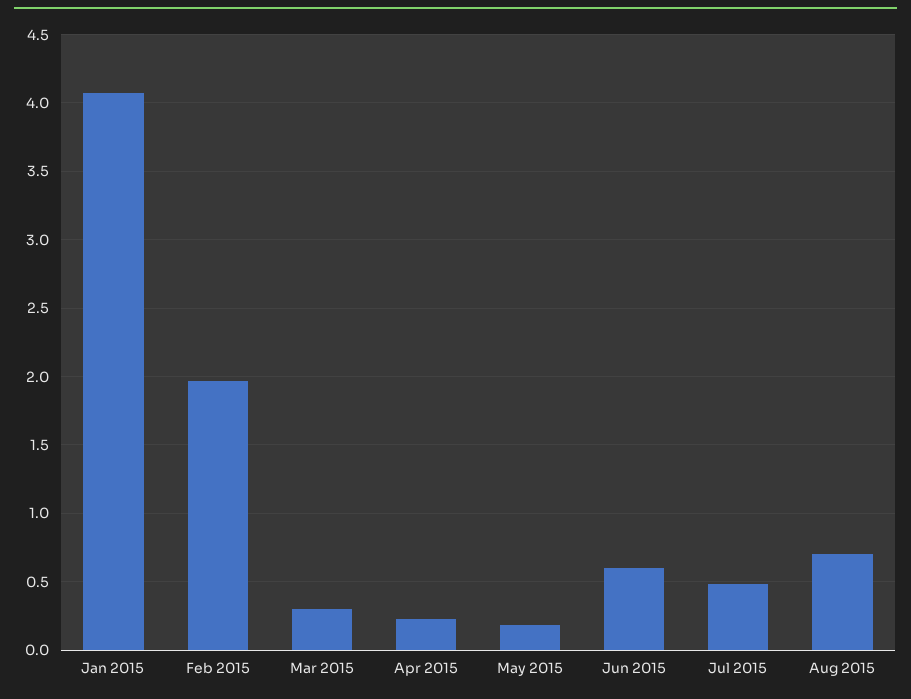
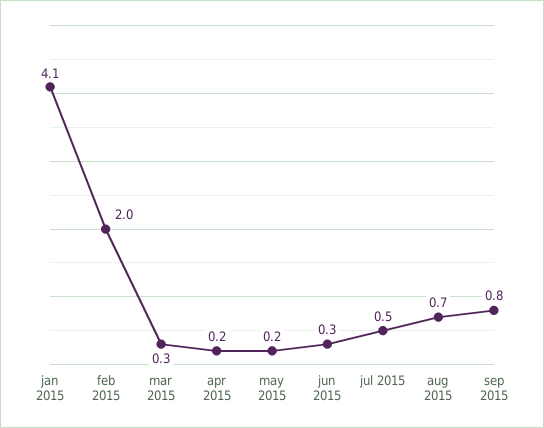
Jun 2015: 0.6 -> 0.3
sep 2015: none -> 0.8

